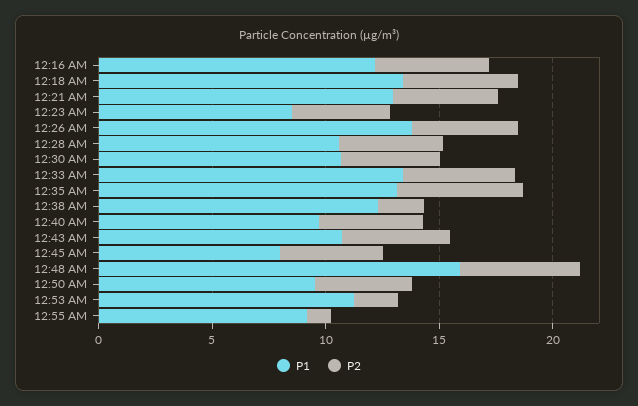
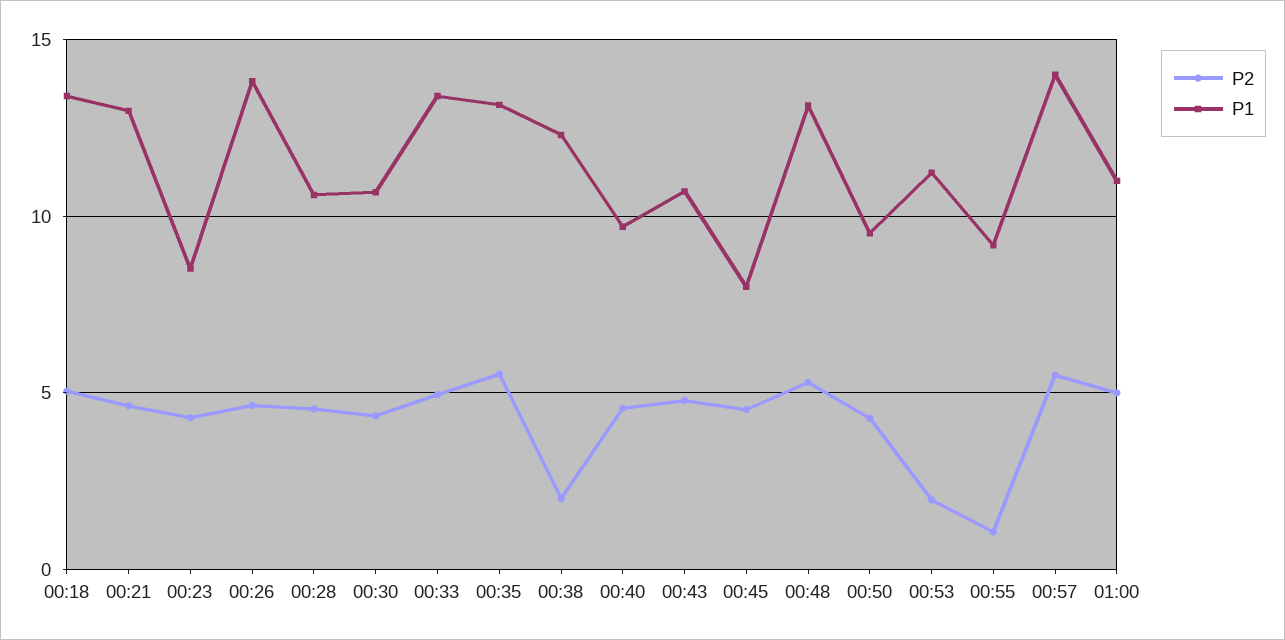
P1, 12:16 AM: 12 -> none
P2, 12:16 AM: 5 -> none
P1, 12:48 AM: 16 -> 13
P2, 00:57: none -> 5.5
P1, 00:57: none -> 14
P2, 01:00: none -> 5
P1, 01:00: none -> 11

